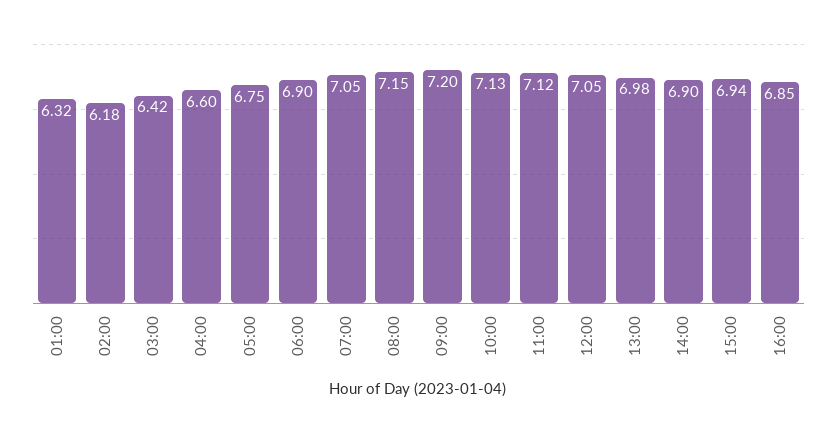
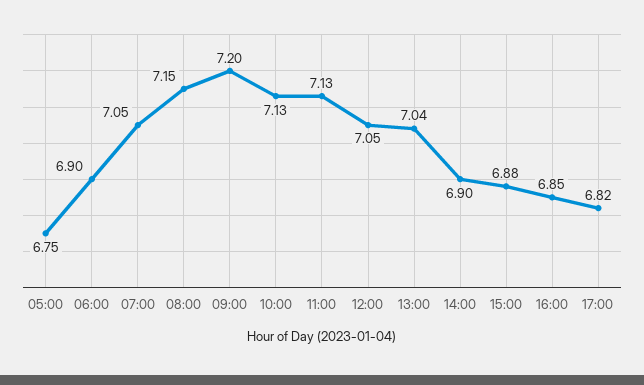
01:00: 6.32 -> none
02:00: 6.18 -> none
03:00: 6.42 -> none
04:00: 6.6 -> none
11:00: 7.12 -> 7.13
13:00: 6.98 -> 7.04
15:00: 6.94 -> 6.88
17:00: none -> 6.82

